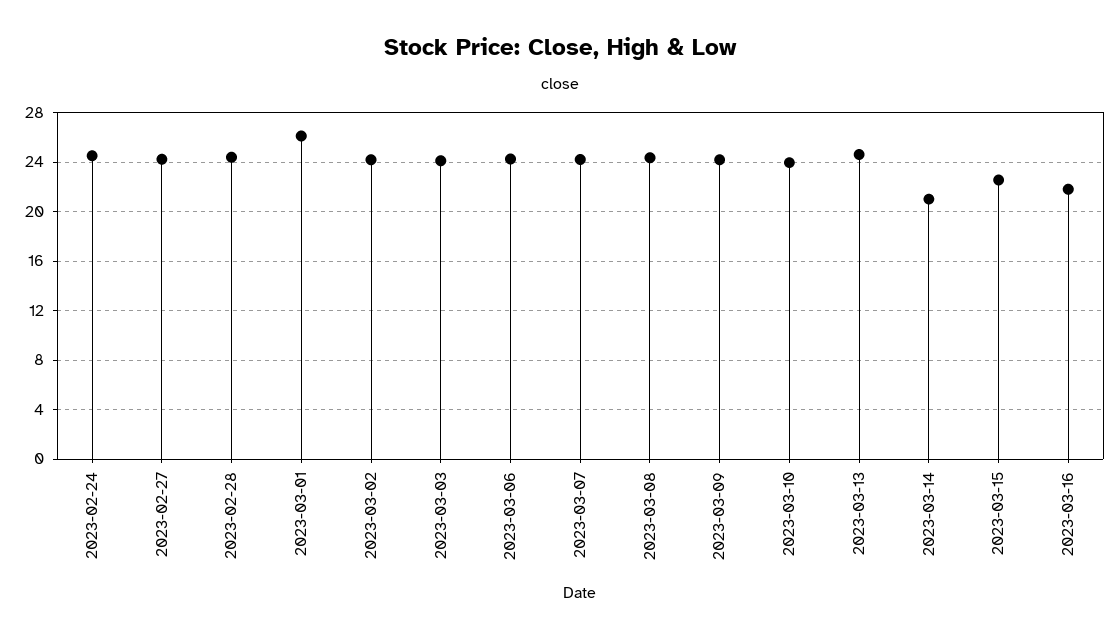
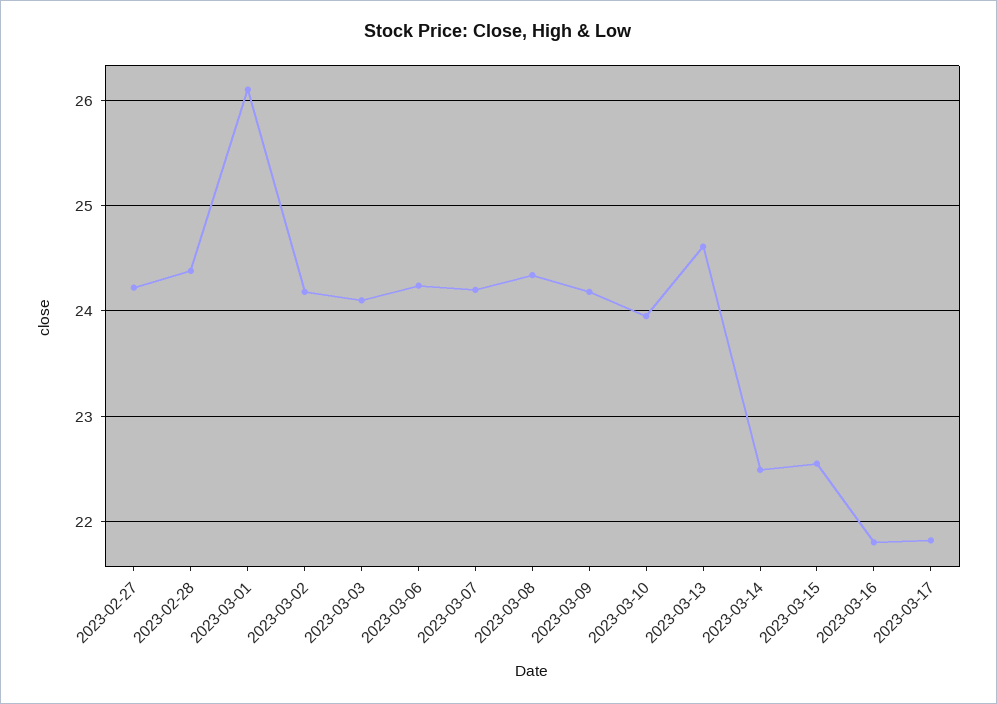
2023-02-24: 24.5 -> none
2023-03-14: 21 -> 22.5
2023-03-17: none -> 21.8

